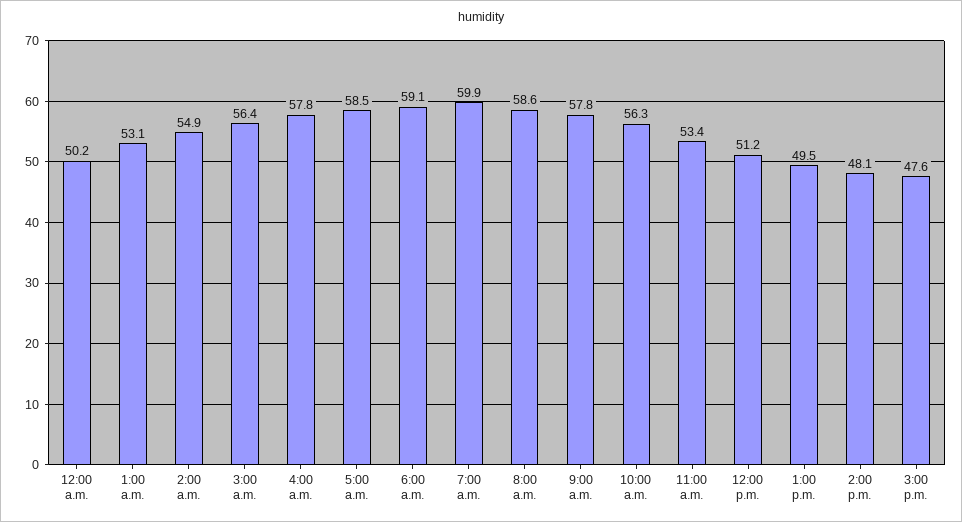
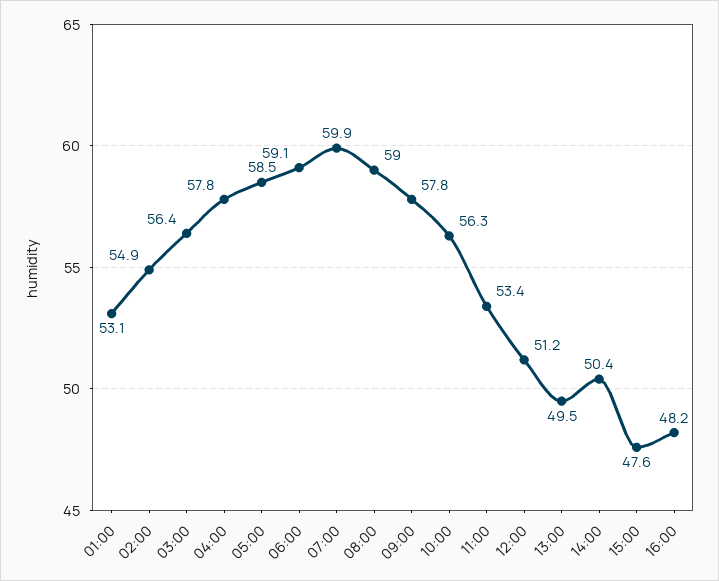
12:00 a.m.: 50.2 -> none
8:00 a.m.: 58.6 -> 59
2:00 p.m.: 48.1 -> 50.4
16:00: none -> 48.2

